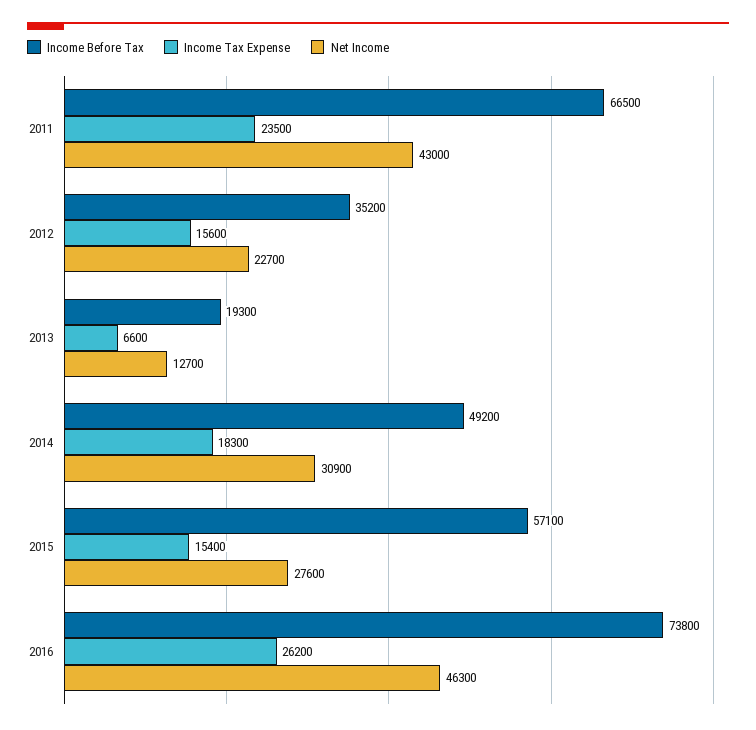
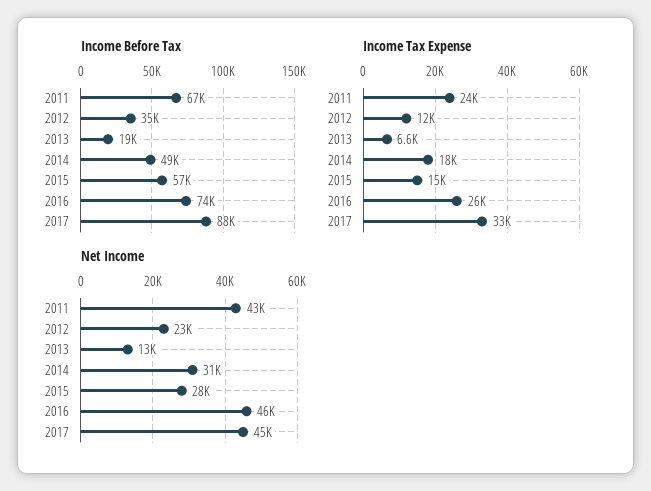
Income Tax Expense, 2012: 15600 -> 12000
Income Before Tax, 2017: none -> 88000
Income Tax Expense, 2017: none -> 33000
Net Income, 2017: none -> 45000

